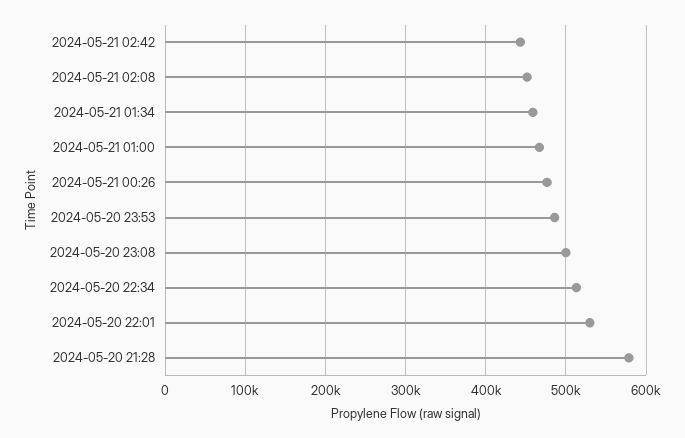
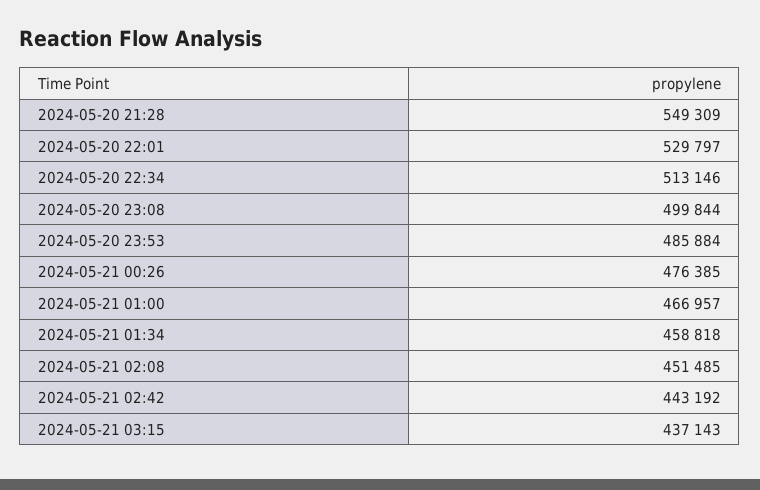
2024-05-20 21:28: 580000 -> 549309
2024-05-21 03:15: none -> 437143

